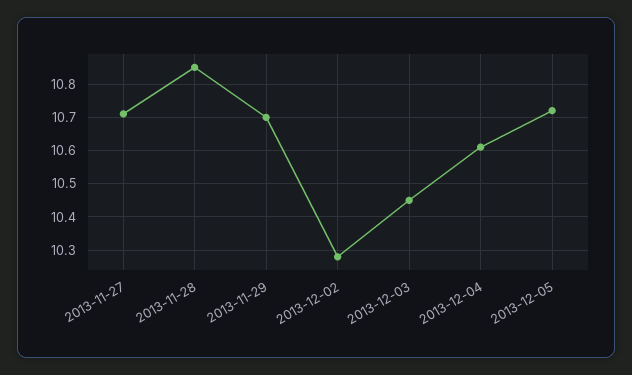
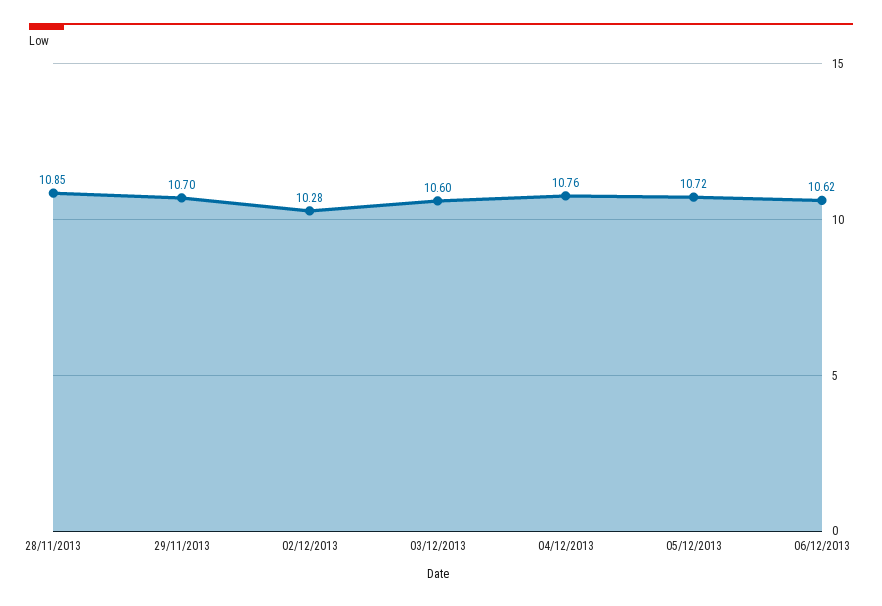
2013-11-27: 10.7 -> none
2013-12-03: 10.45 -> 10.6
2013-12-04: 10.6 -> 10.76
06/12/2013: none -> 10.62

